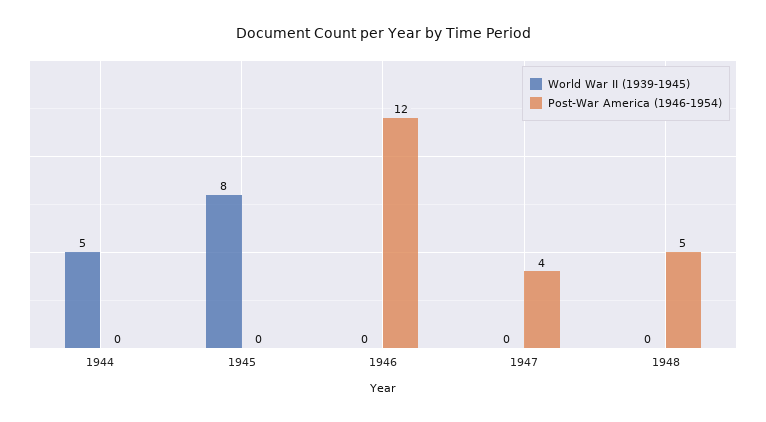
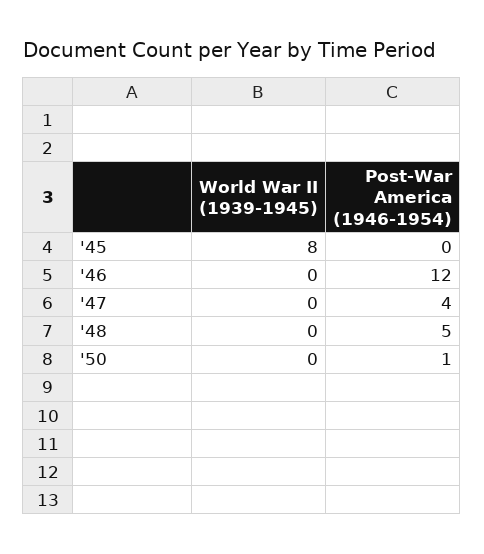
World War II (1939-1945), 1944: 5 -> none
Post-War America (1946-1954), 1944: 0 -> none
World War II (1939-1945), '50: none -> 0
Post-War America (1946-1954), '50: none -> 1

